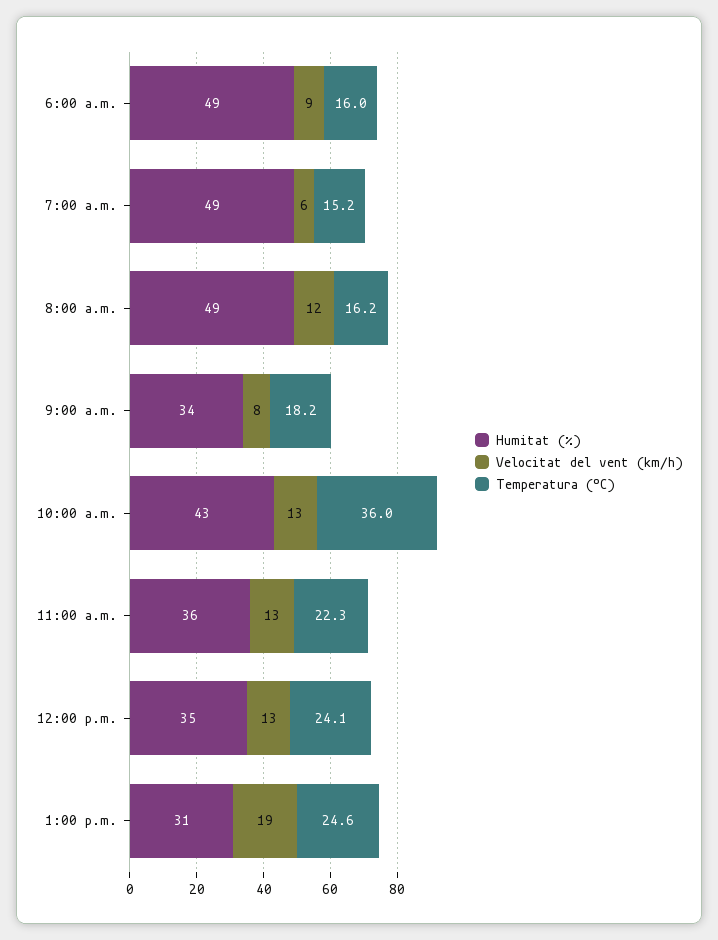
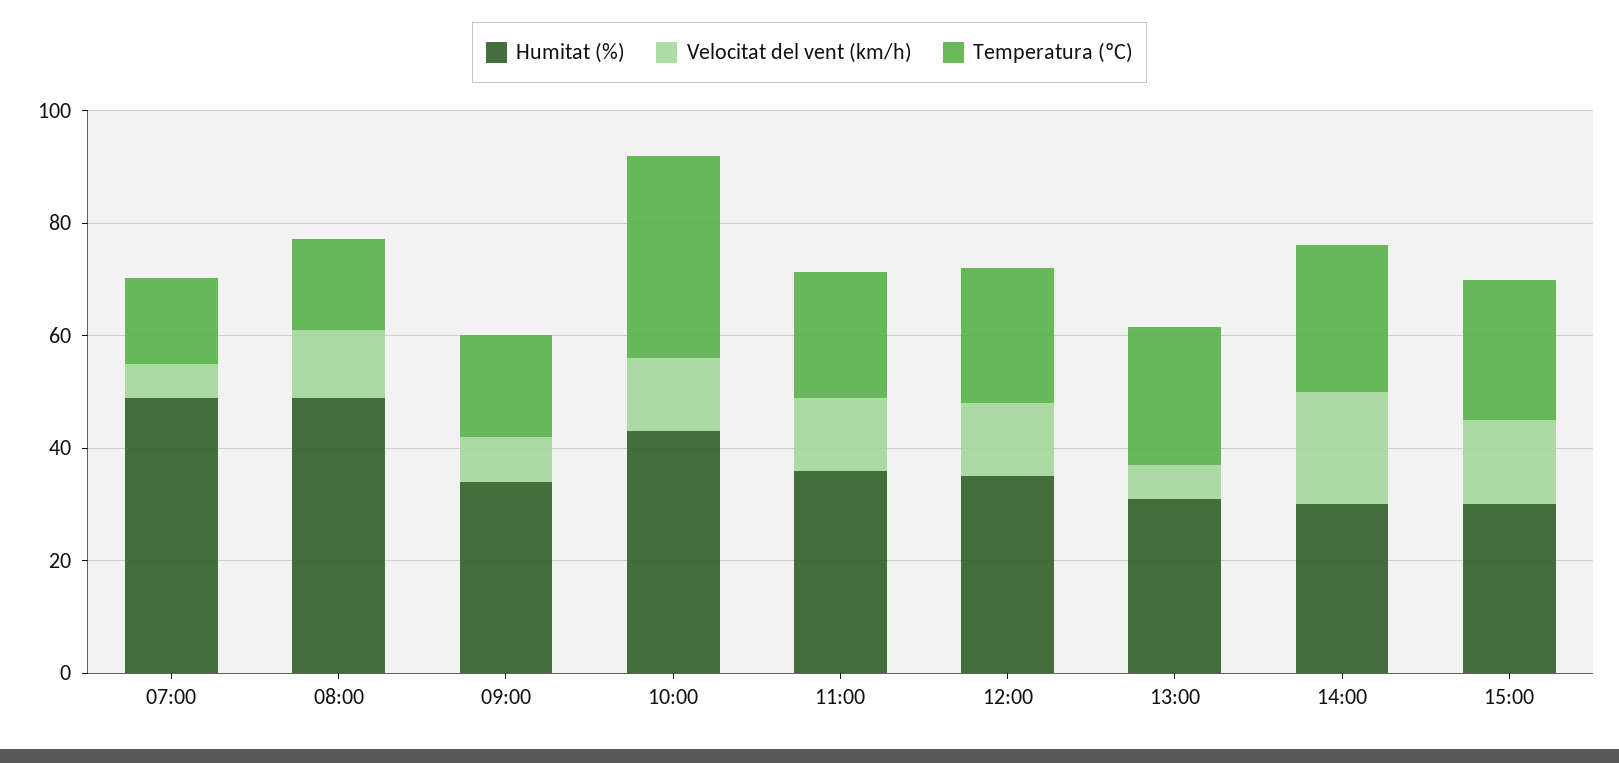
Humitat (%), 6:00 a.m.: 49 -> none
Velocitat del vent (km/h), 6:00 a.m.: 9 -> none
Temperatura (ºC), 6:00 a.m.: 16 -> none
Velocitat del vent (km/h), 1:00 p.m.: 19 -> 5
Humitat (%), 14:00: none -> 30
Velocitat del vent (km/h), 14:00: none -> 20
Temperatura (ºC), 14:00: none -> 25
Humitat (%), 15:00: none -> 30
Velocitat del vent (km/h), 15:00: none -> 15
Temperatura (ºC), 15:00: none -> 25

